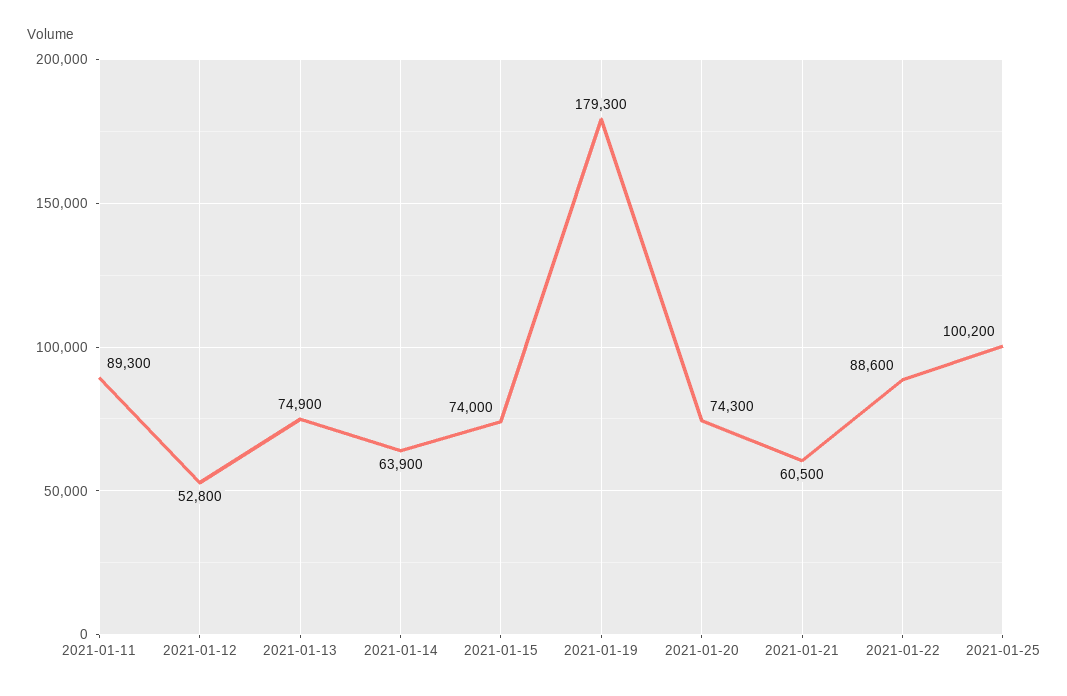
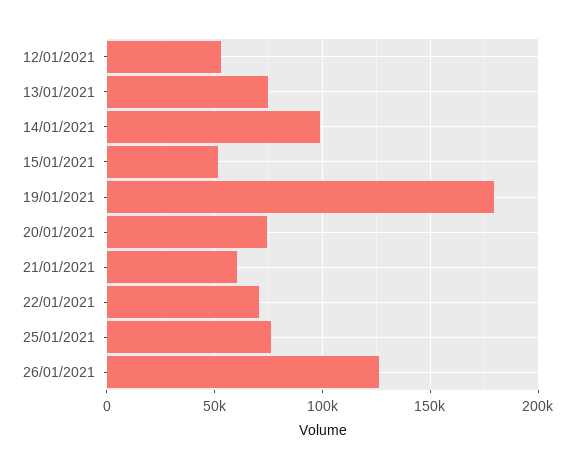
2021-01-11: 89300 -> none
2021-01-14: 63900 -> 100000
2021-01-15: 74000 -> 50000
2021-01-22: 88600 -> 70000
2021-01-25: 100200 -> 75000
26/01/2021: none -> 125000

